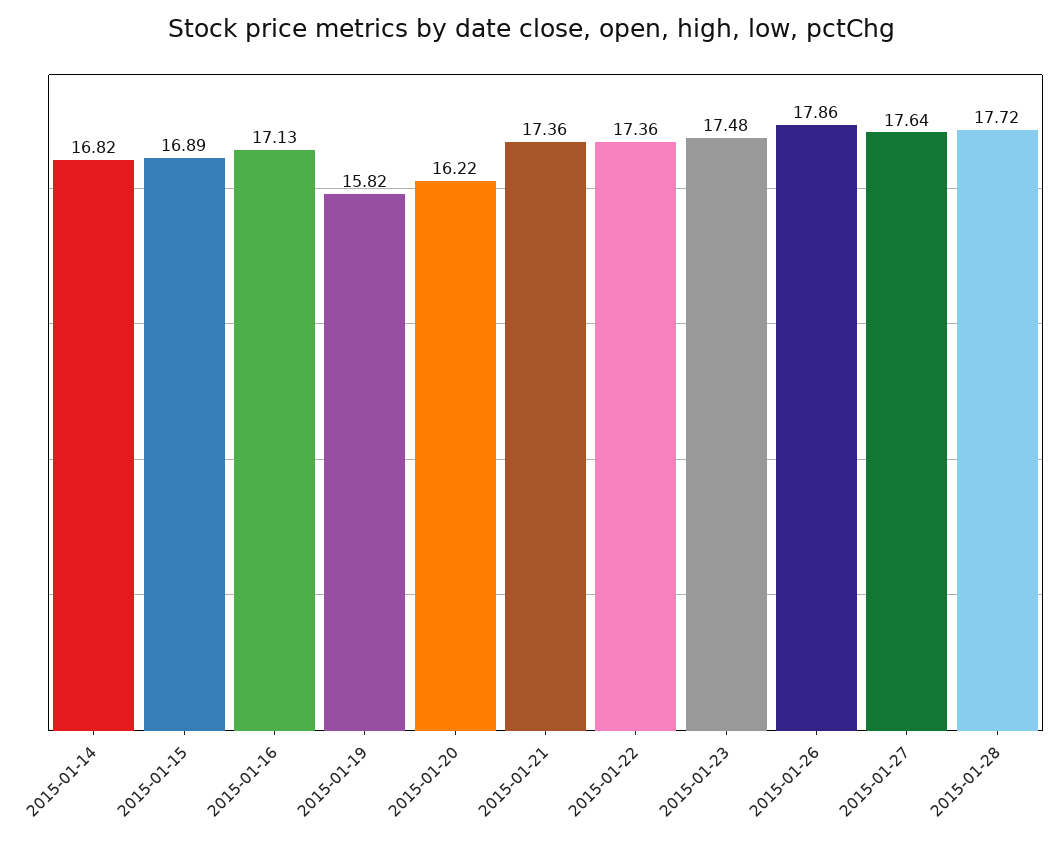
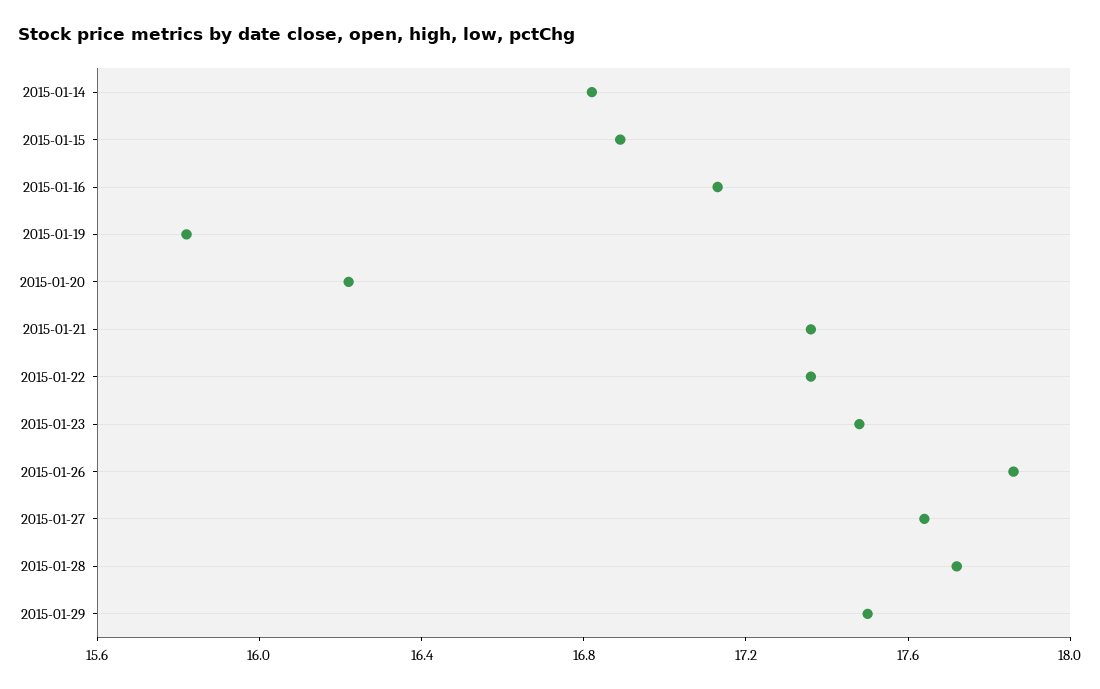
2015-01-29: none -> 17.5

